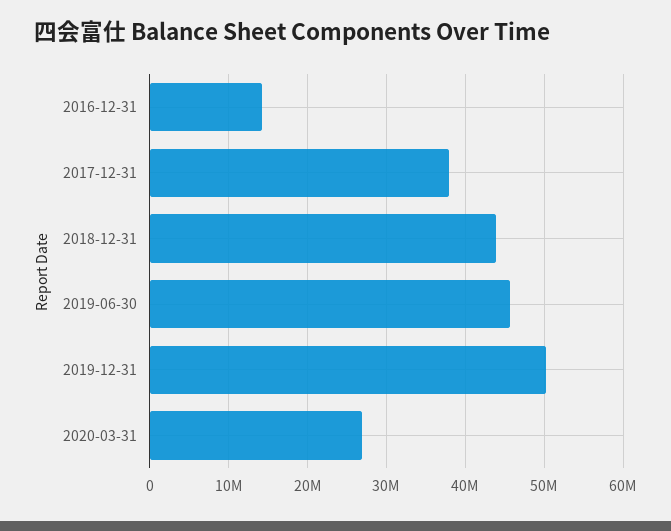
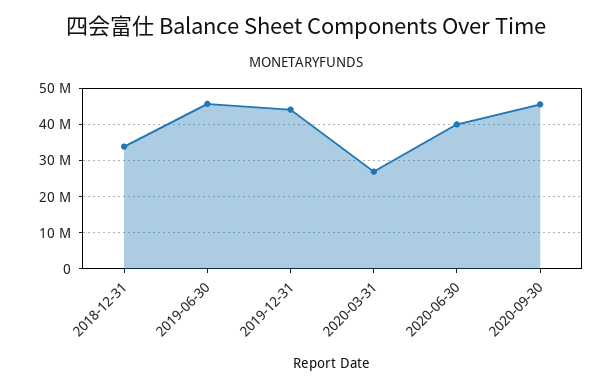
2016-12-31: 14000000 -> none
2017-12-31: 38000000 -> none
2018-12-31: 44000000 -> 34000000
2019-12-31: 50000000 -> 44000000
2020-06-30: none -> 40000000
2020-09-30: none -> 46000000

